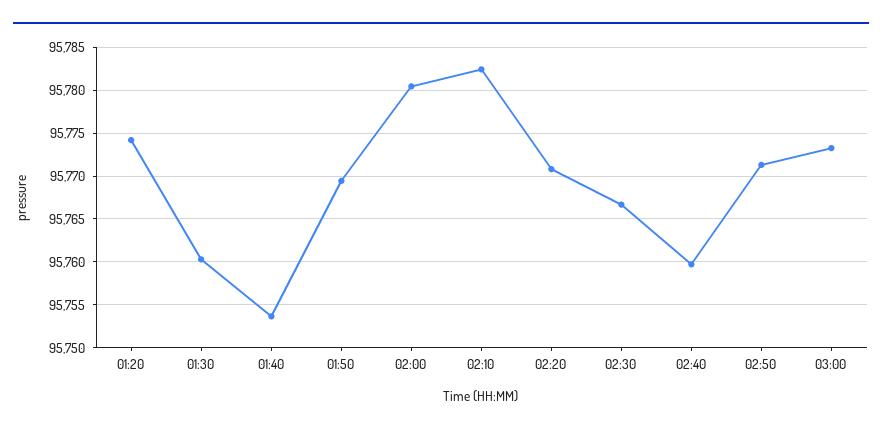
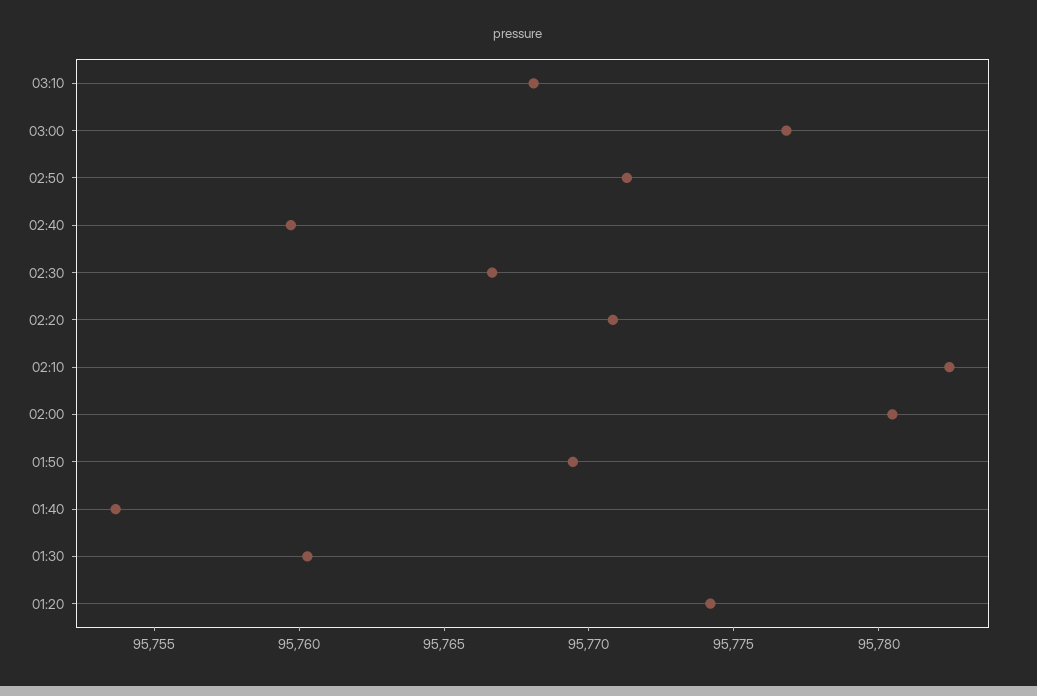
03:00: 95773 -> 95777
03:10: none -> 95768

